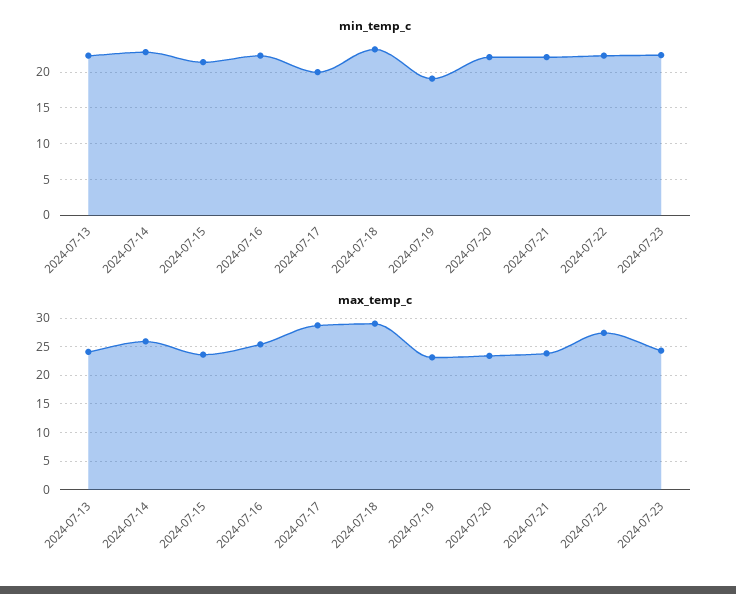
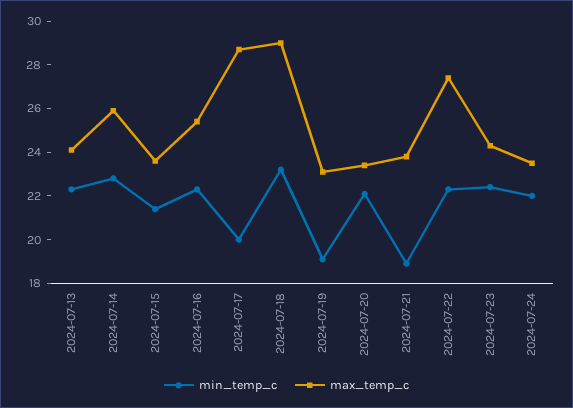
min_temp_c, 2024-07-21: 22 -> 19
min_temp_c, 2024-07-24: none -> 22
max_temp_c, 2024-07-24: none -> 23.5

